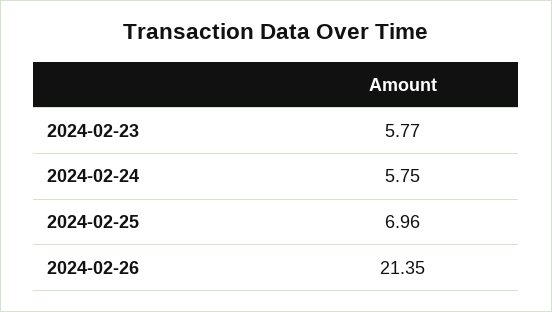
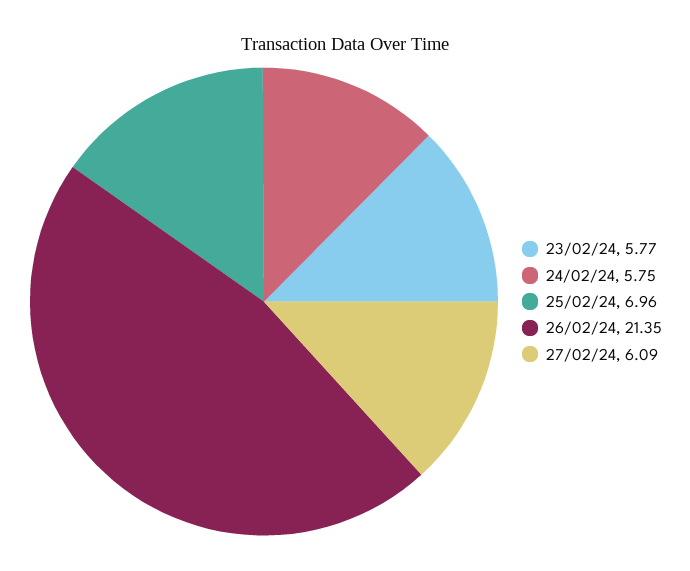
27/02/24: none -> 6.09

